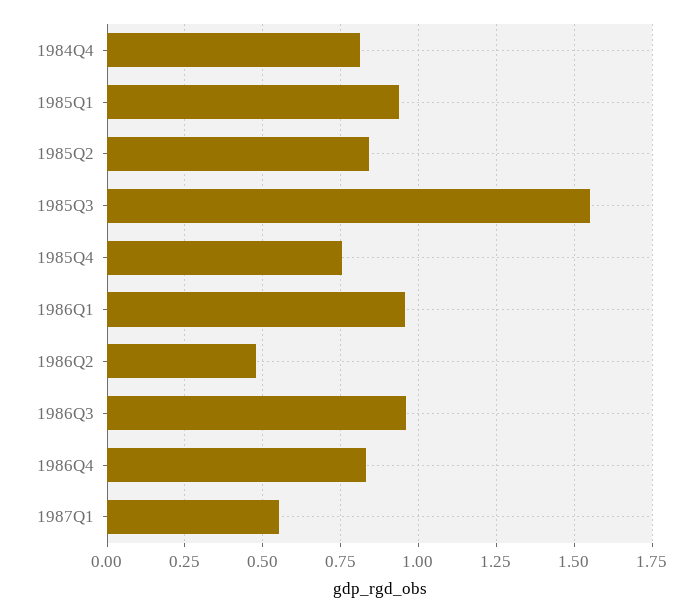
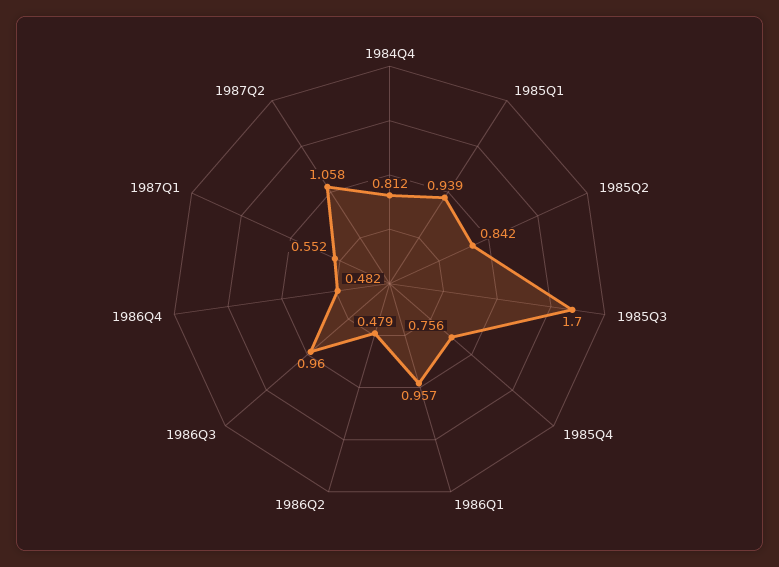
1985Q3: 1.55 -> 1.7
1986Q4: 0.825 -> 0.482
1987Q2: none -> 1.058

